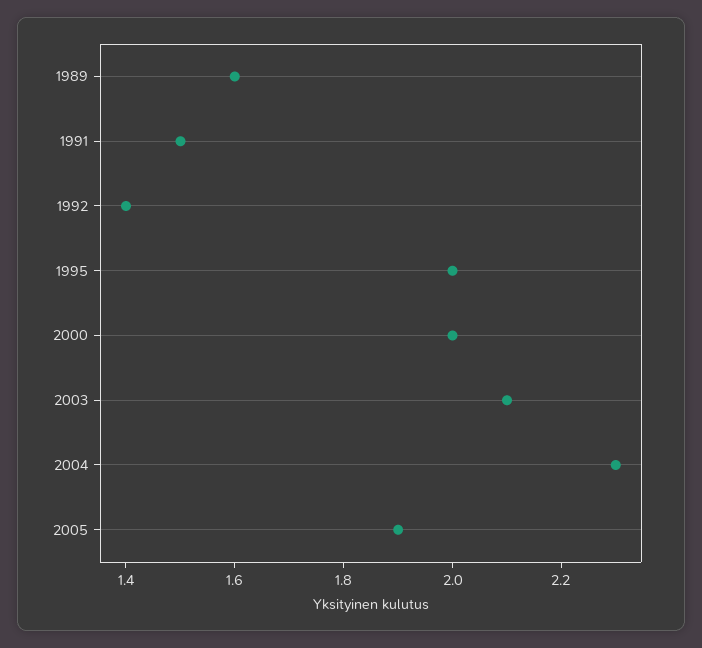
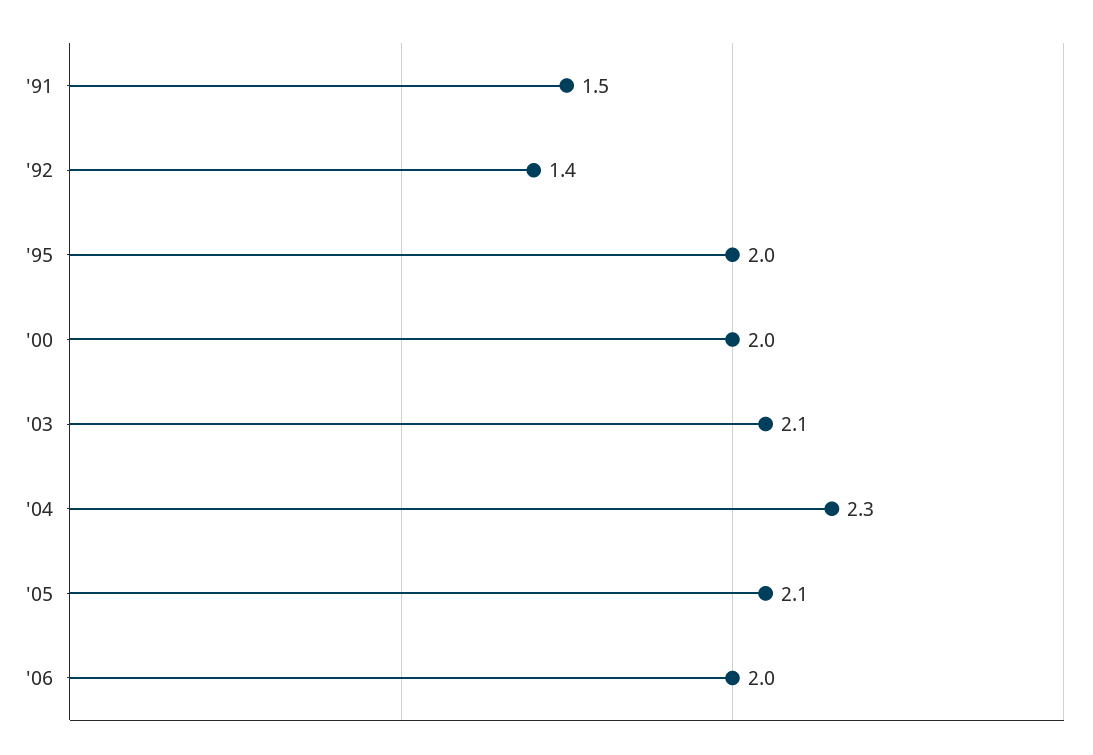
1989: 1.6 -> none
2005: 1.9 -> 2.1
'06: none -> 2

